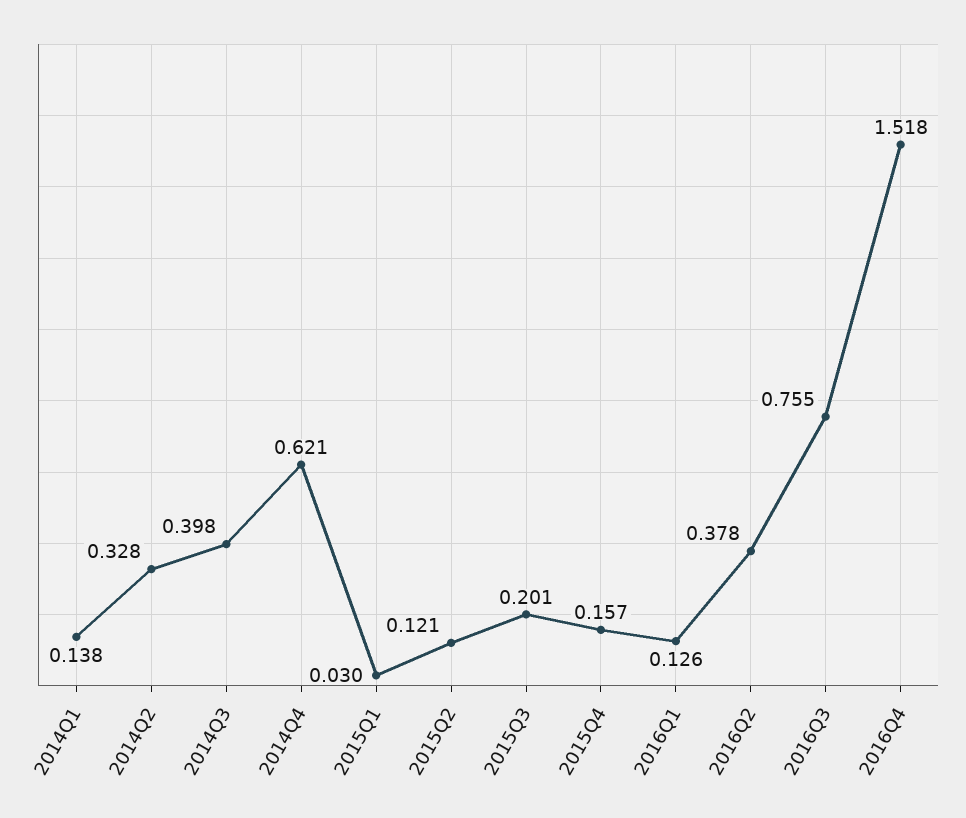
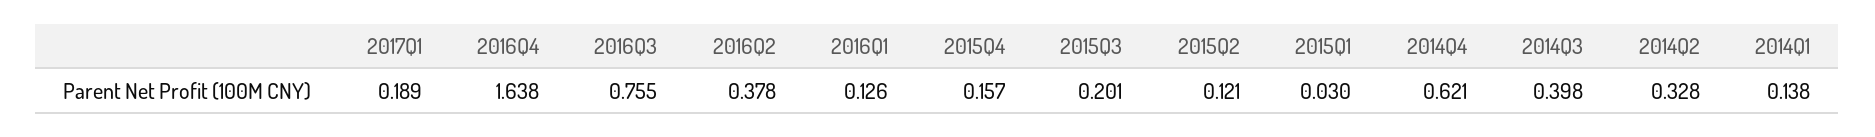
2016Q4: 1.518 -> 1.638
2017Q1: none -> 0.189

